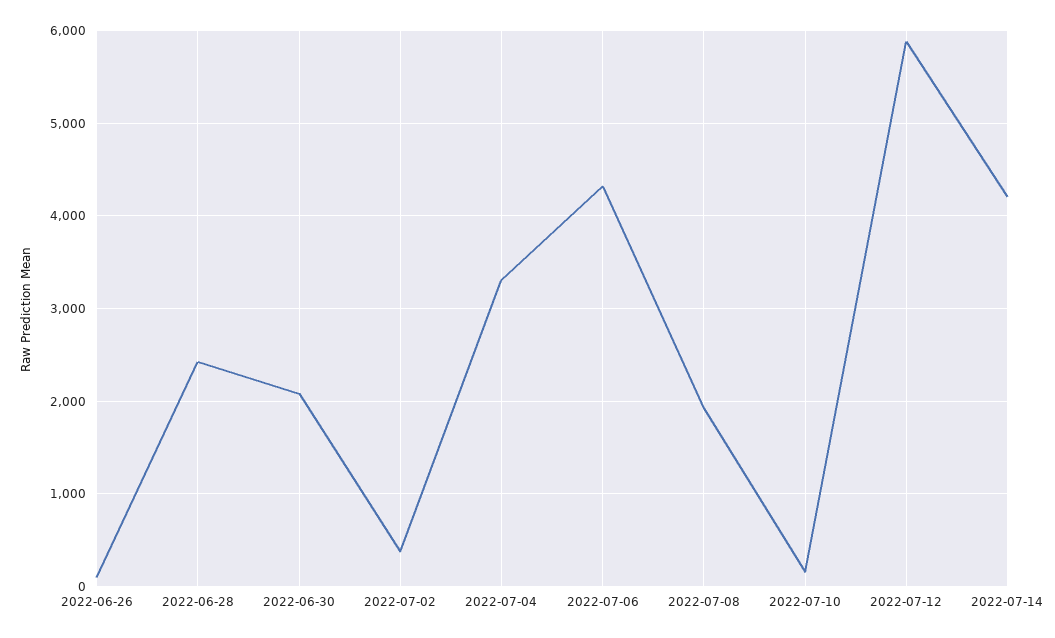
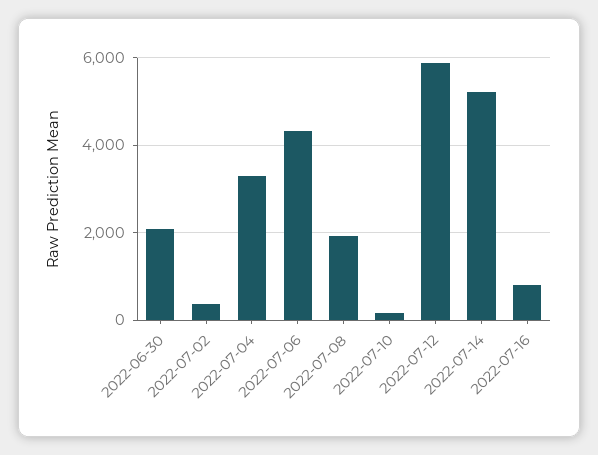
2022-06-26: 100 -> none
2022-06-28: 2400 -> none
2022-07-14: 4200 -> 5200
2022-07-16: none -> 800

